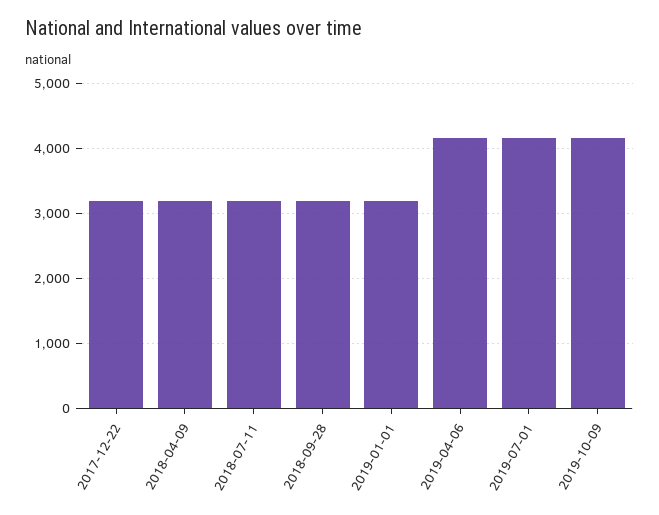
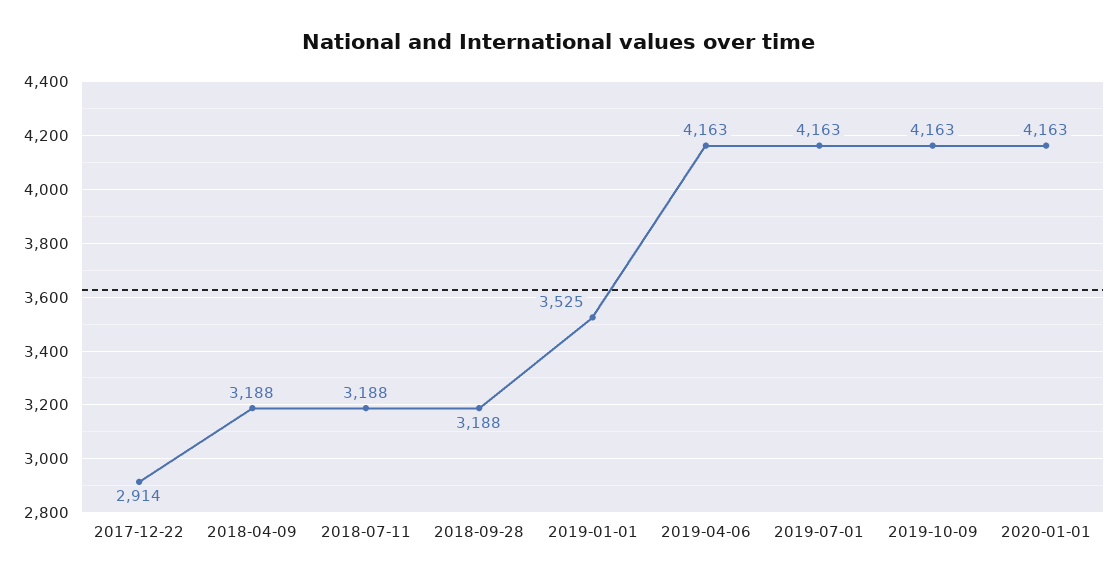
2017-12-22: 3200 -> 2914
2019-01-01: 3200 -> 3525
2020-01-01: none -> 4163

